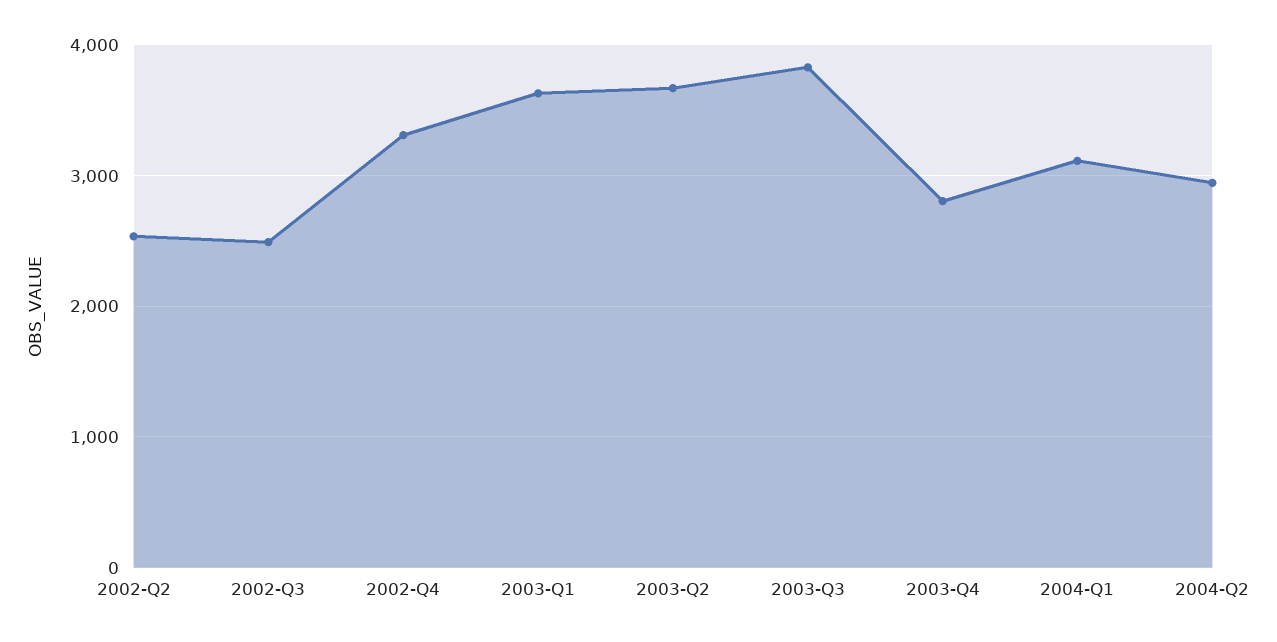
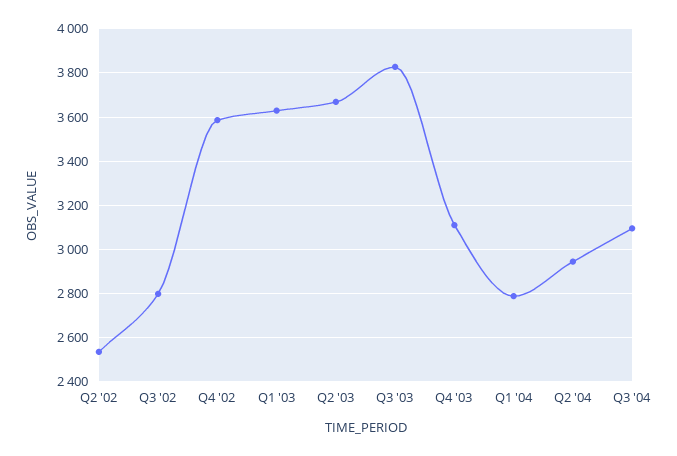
2002-Q3: 2500 -> 2800
2002-Q4: 3300 -> 3600
2003-Q4: 2800 -> 3100
2004-Q1: 3100 -> 2800
Q3 '04: none -> 3100

